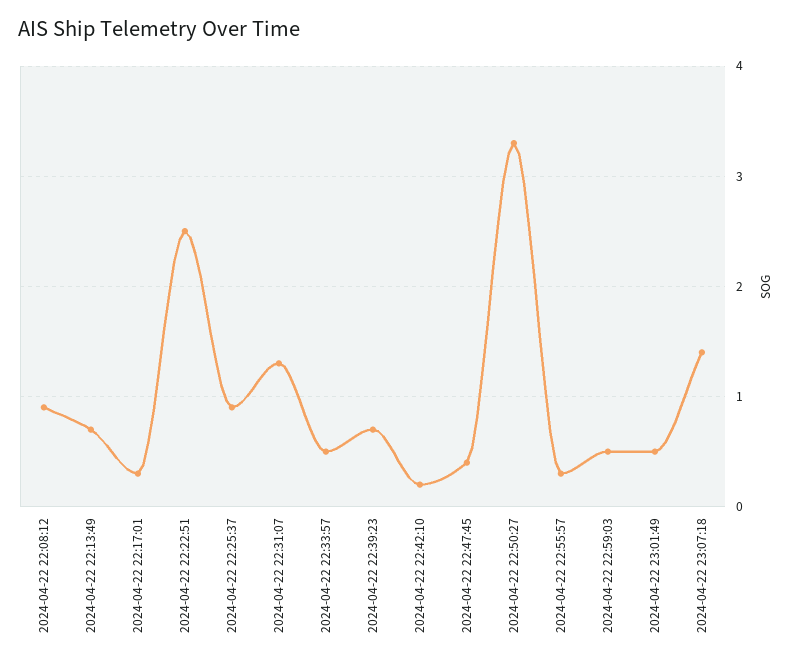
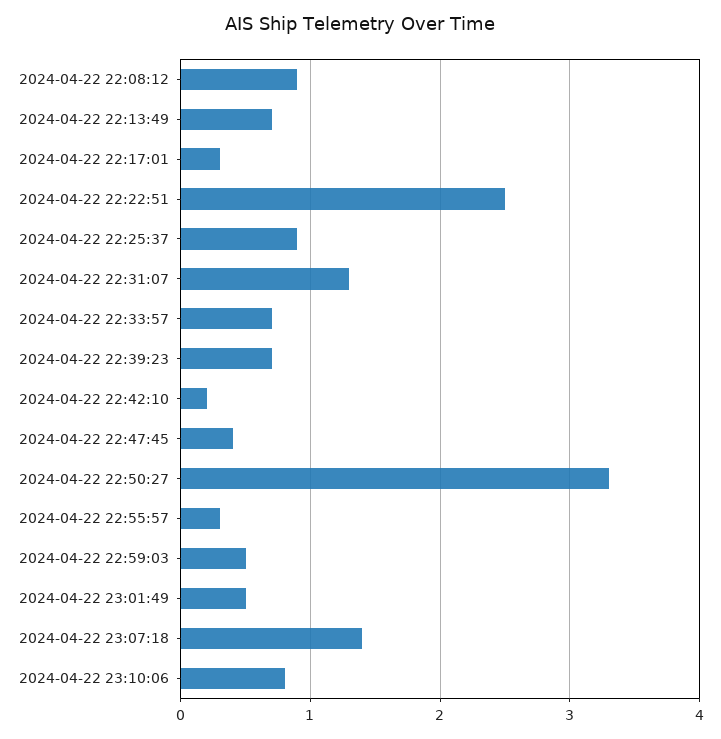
2024-04-22 22:33:57: 0.5 -> 0.7
2024-04-22 23:10:06: none -> 0.8

